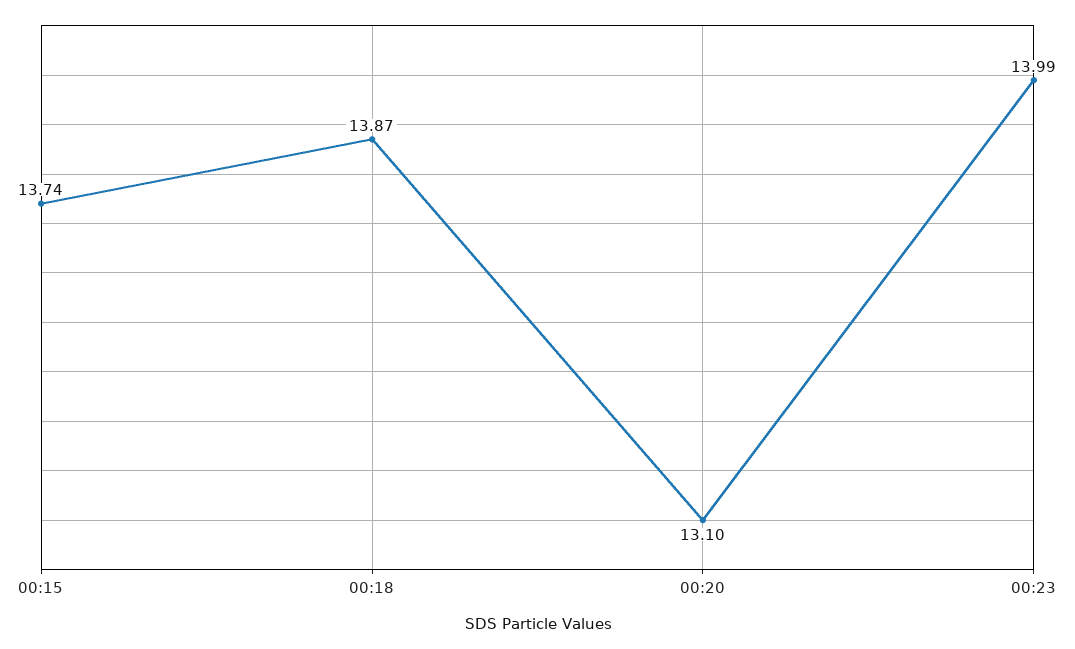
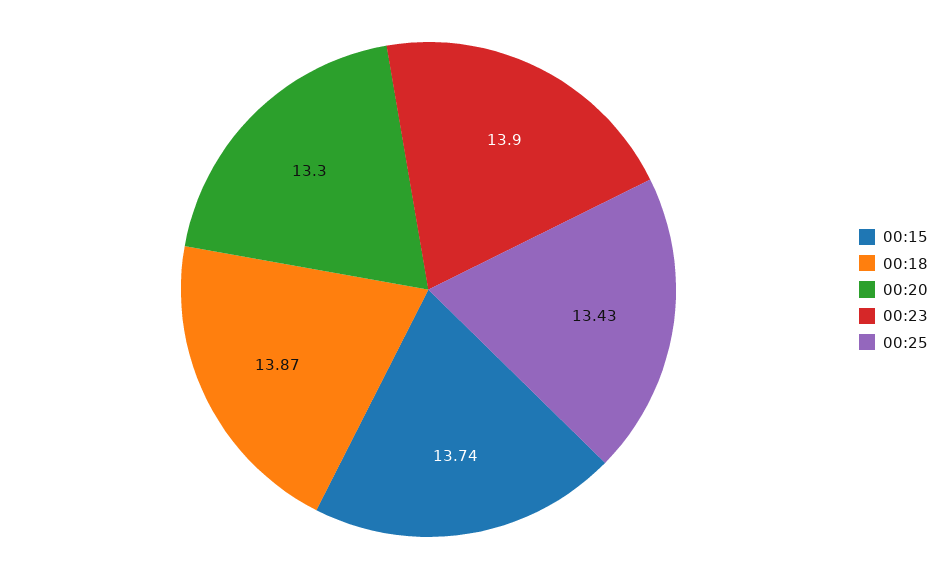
00:20: 13.1 -> 13.3
00:23: 13.99 -> 13.9
00:25: none -> 13.43

